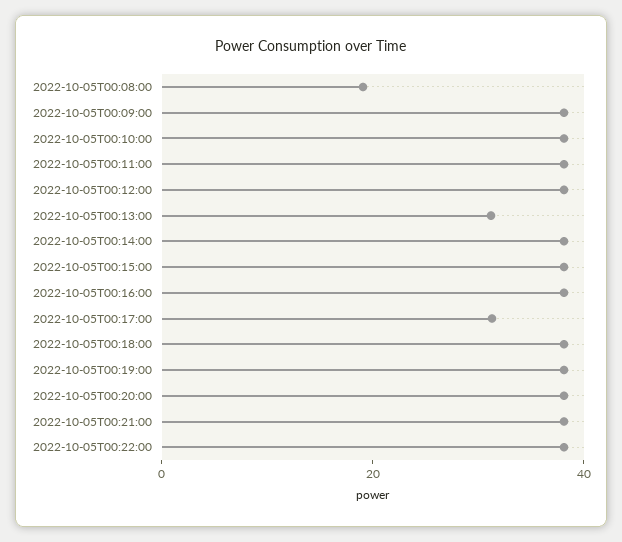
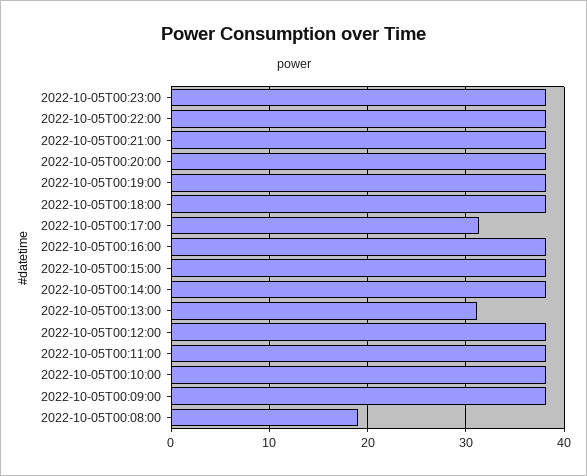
2022-10-05T00:23:00: none -> 38

